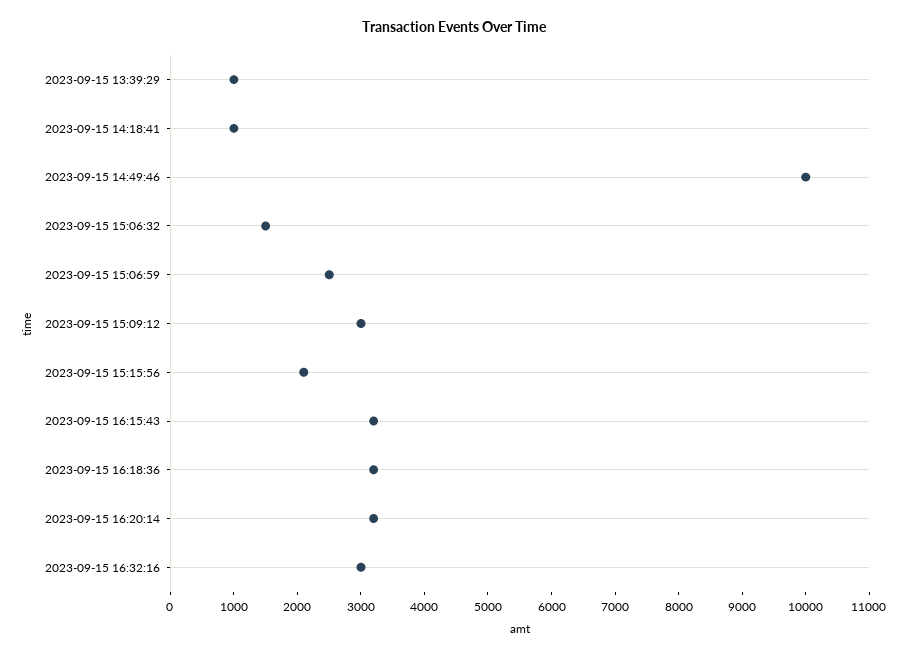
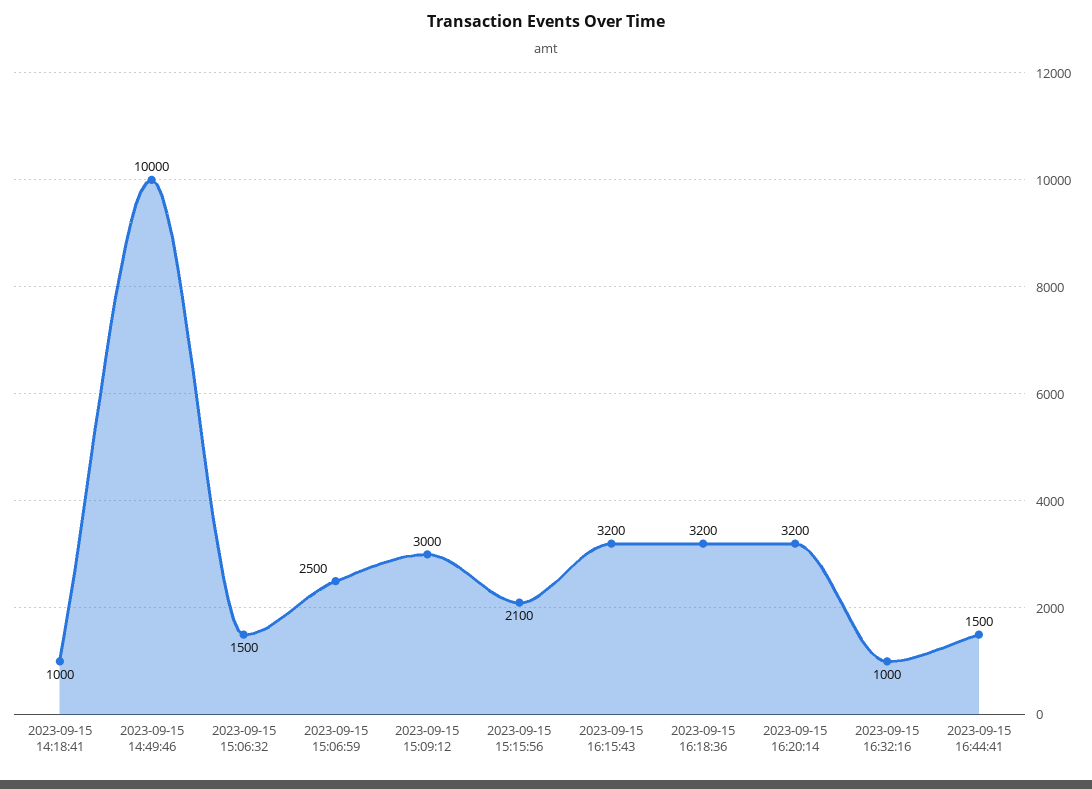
2023-09-15 13:39:29: 1000 -> none
2023-09-15 16:32:16: 3000 -> 1000
2023-09-15 16:44:41: none -> 1500

